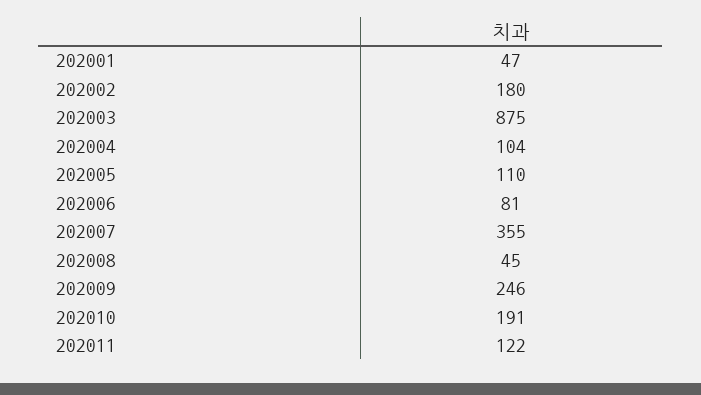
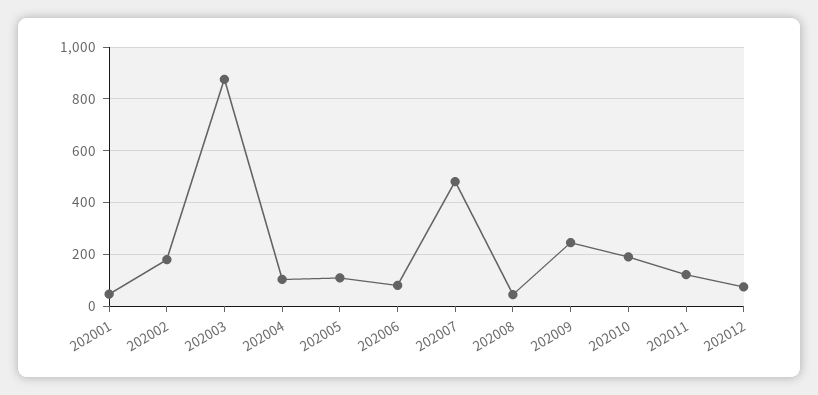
202007: 355 -> 475
202012: none -> 75

